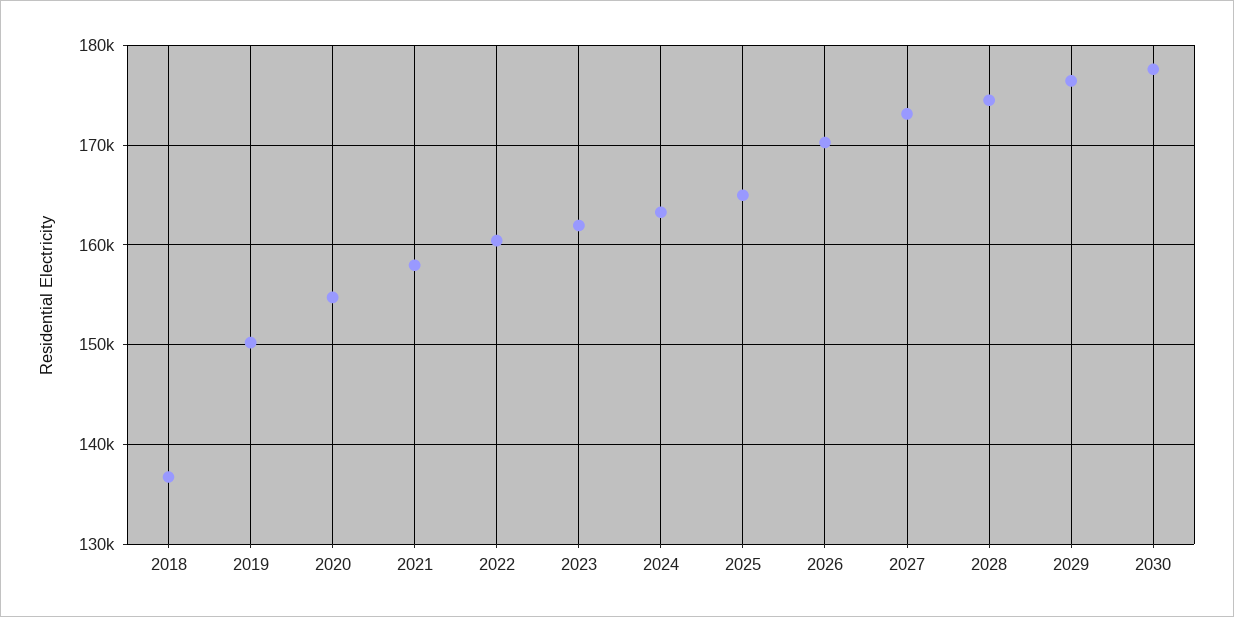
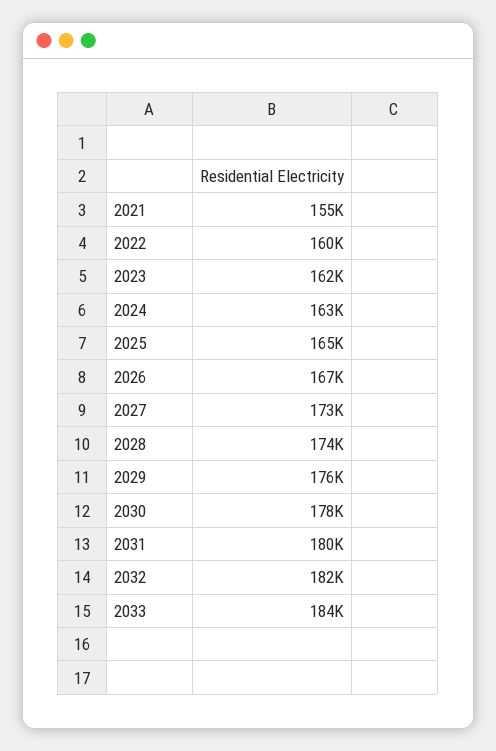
2018: 137000 -> none
2019: 150000 -> none
2020: 155000 -> none
2021: 158000 -> 155000
2026: 170000 -> 167000
2031: none -> 180000
2032: none -> 182000
2033: none -> 184000

